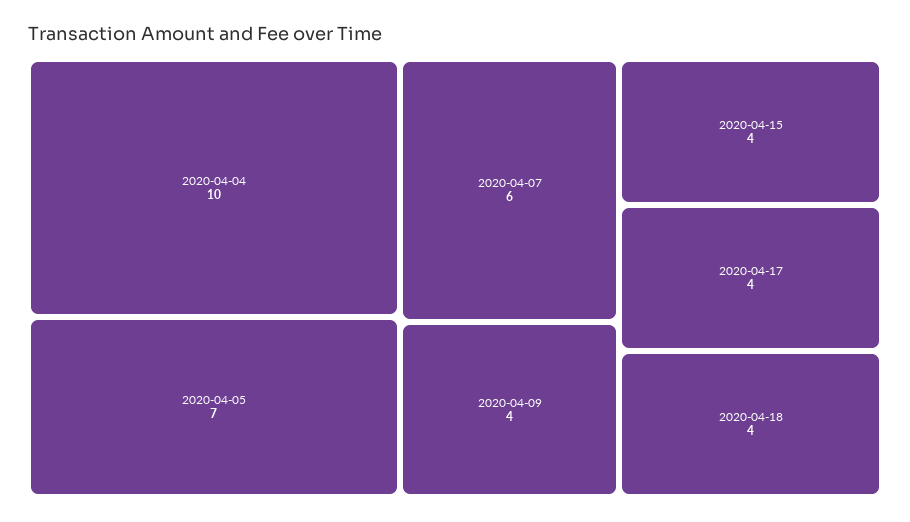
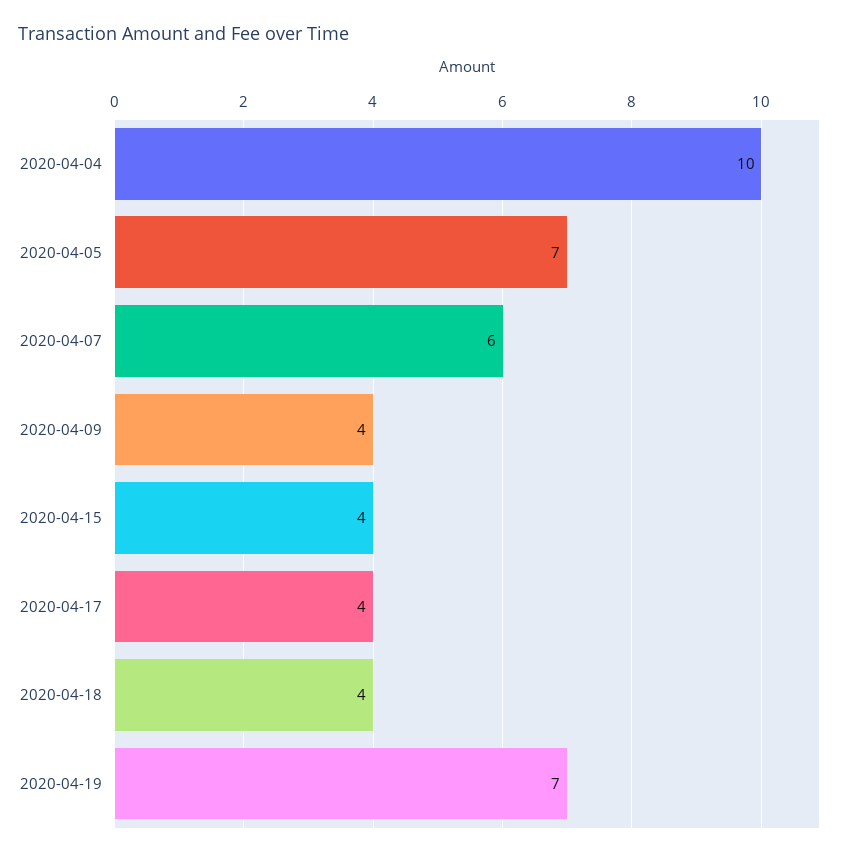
2020-04-19: none -> 7

